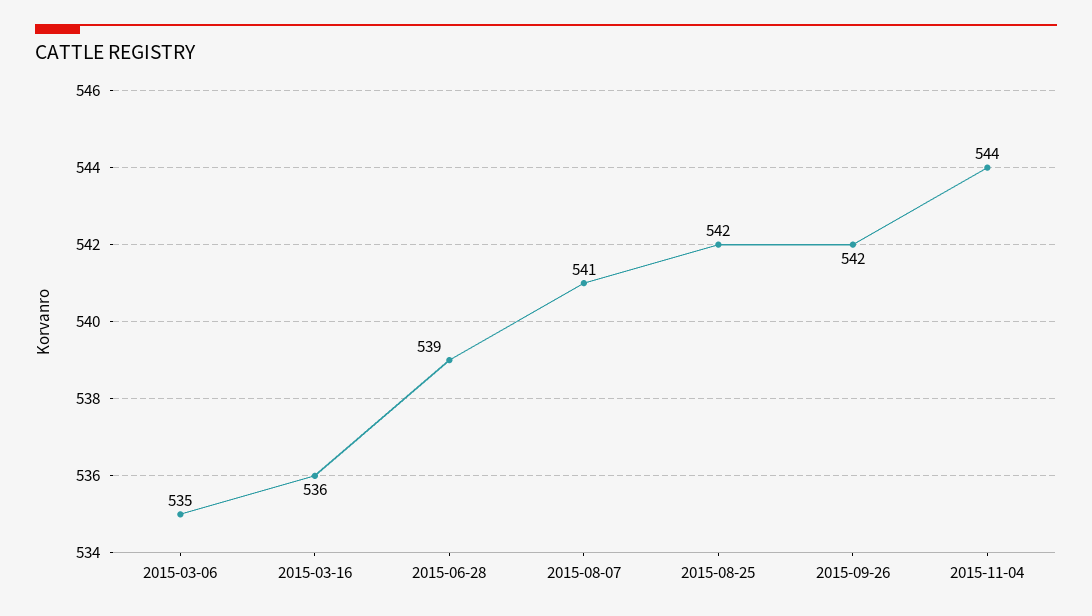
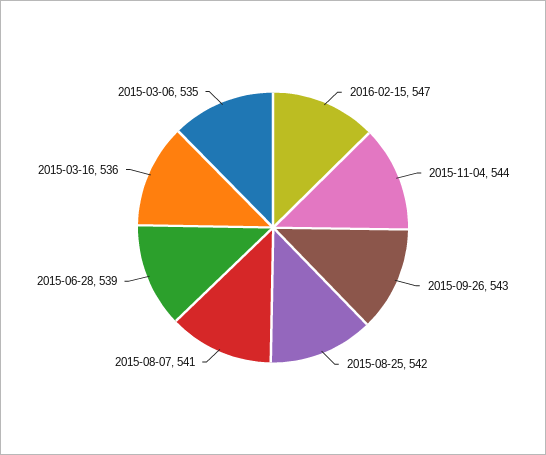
2015-09-26: 542 -> 543
2016-02-15: none -> 547

